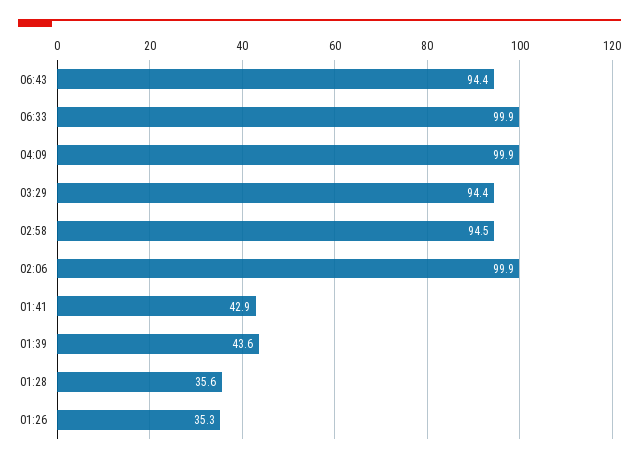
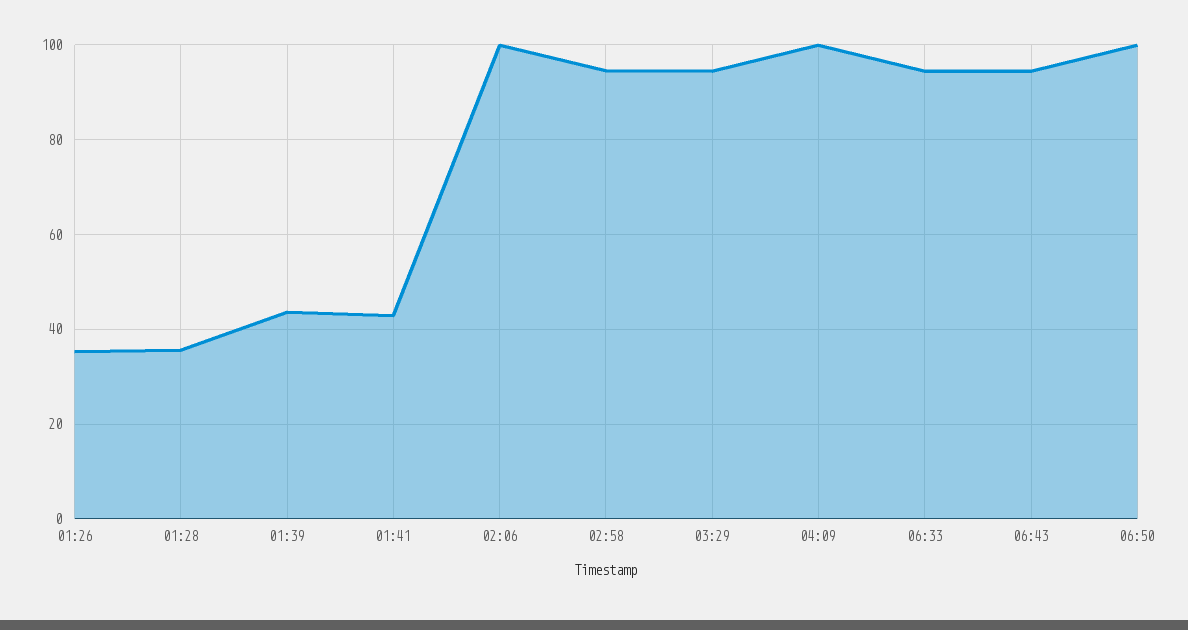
06:33: 99.9 -> 94
06:50: none -> 100

